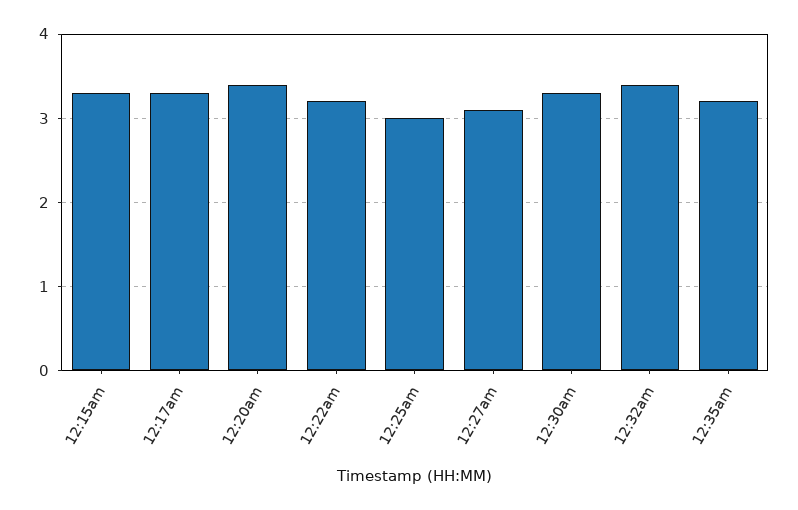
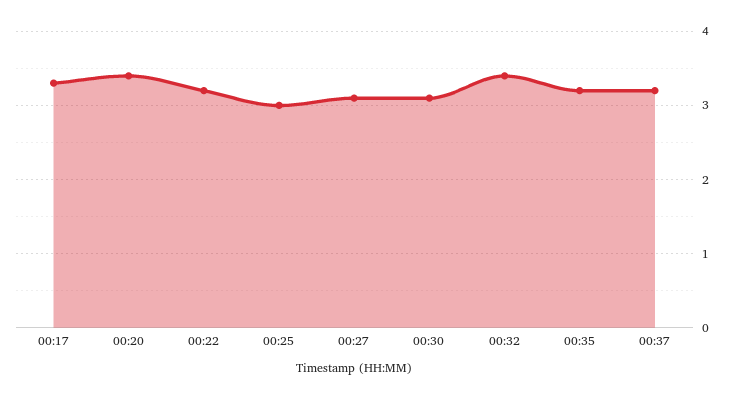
12:15am: 3.3 -> none
12:30am: 3.3 -> 3.1
00:37: none -> 3.2

